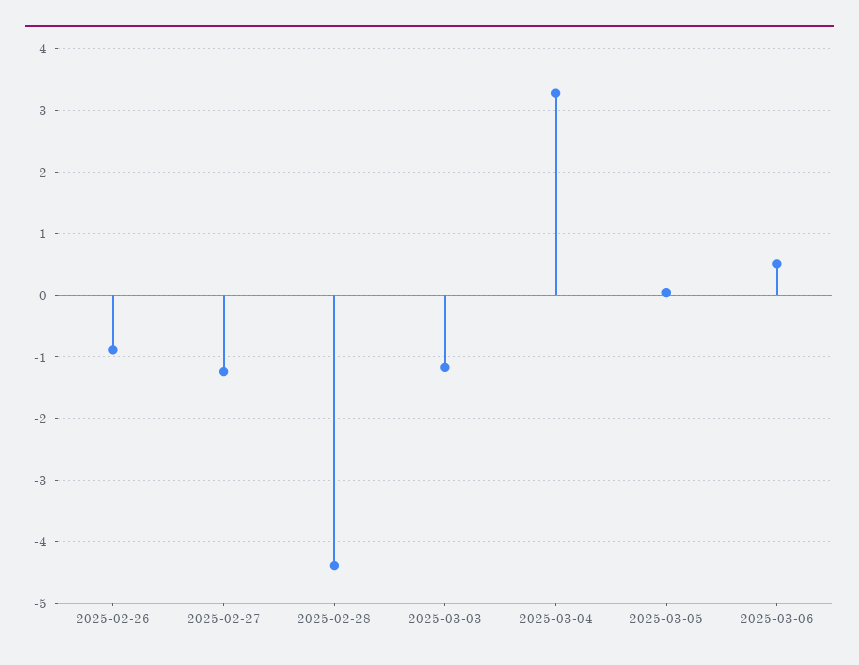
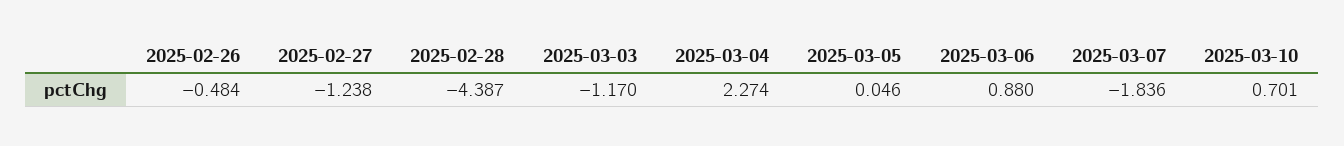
2025-02-26: -0.9 -> -0.484
2025-03-04: 3.3 -> 2.274
2025-03-06: 0.5 -> 0.88
2025-03-07: none -> -1.836
2025-03-10: none -> 0.701

